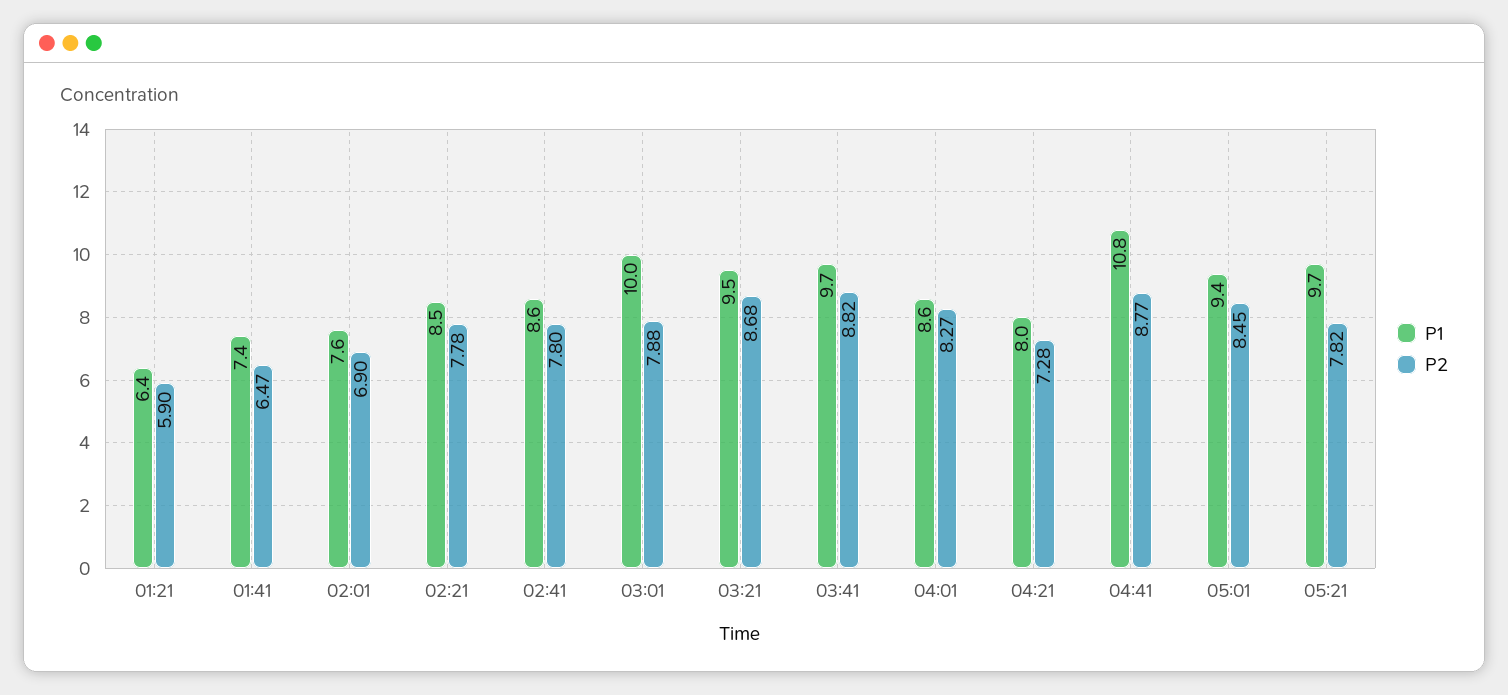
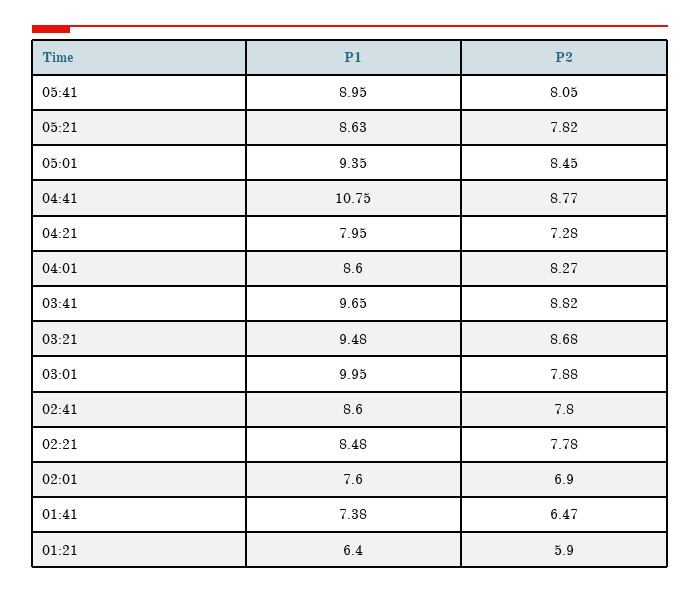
P1, 05:21: 9.7 -> 8.63
P1, 05:41: none -> 8.95
P2, 05:41: none -> 8.05

